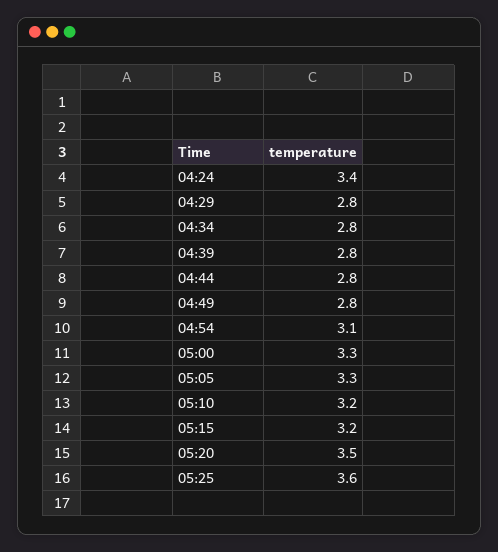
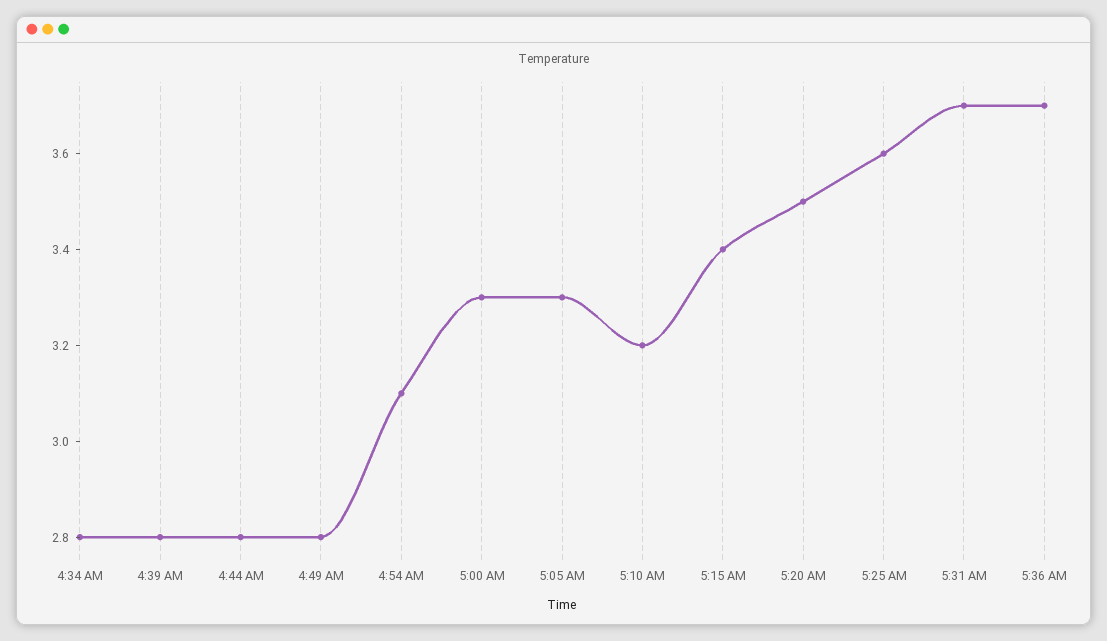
04:24: 3.4 -> none
04:29: 2.8 -> none
05:15: 3.2 -> 3.4
5:31 AM: none -> 3.7
5:36 AM: none -> 3.7

